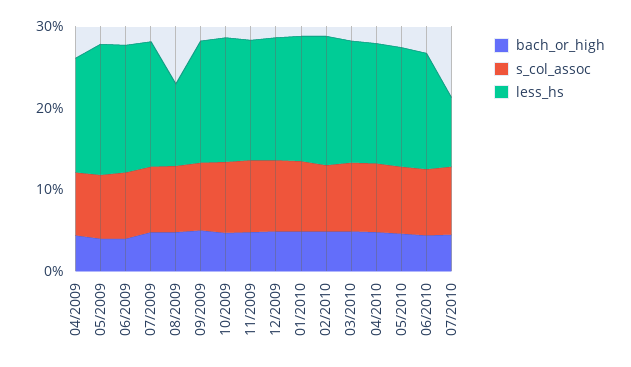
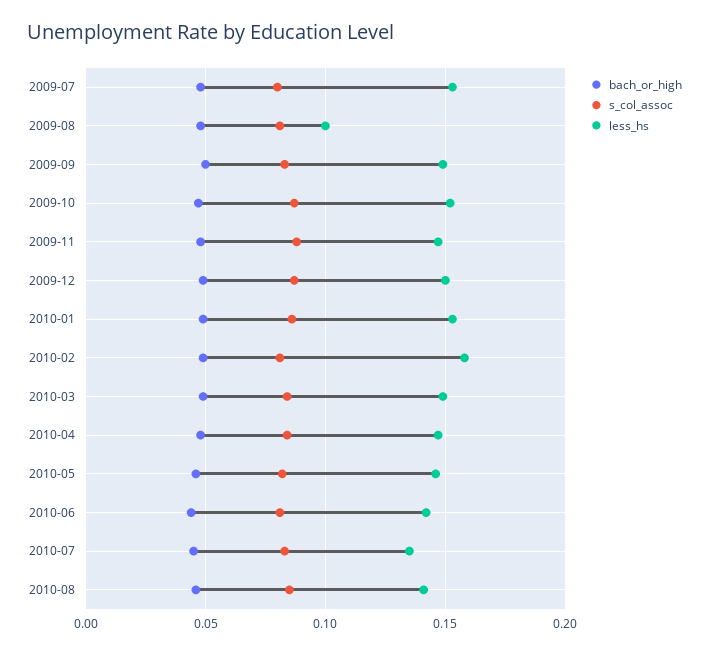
bach_or_high, 04/2009: 0.04 -> none
s_col_assoc, 04/2009: 0.08 -> none
less_hs, 04/2009: 0.14 -> none
bach_or_high, 05/2009: 0.04 -> none
s_col_assoc, 05/2009: 0.08 -> none
less_hs, 05/2009: 0.16 -> none
bach_or_high, 06/2009: 0.04 -> none
s_col_assoc, 06/2009: 0.08 -> none
less_hs, 06/2009: 0.16 -> none
less_hs, 07/2010: 0.08 -> 0.135
bach_or_high, 2010-08: none -> 0.045
s_col_assoc, 2010-08: none -> 0.085
less_hs, 2010-08: none -> 0.14

